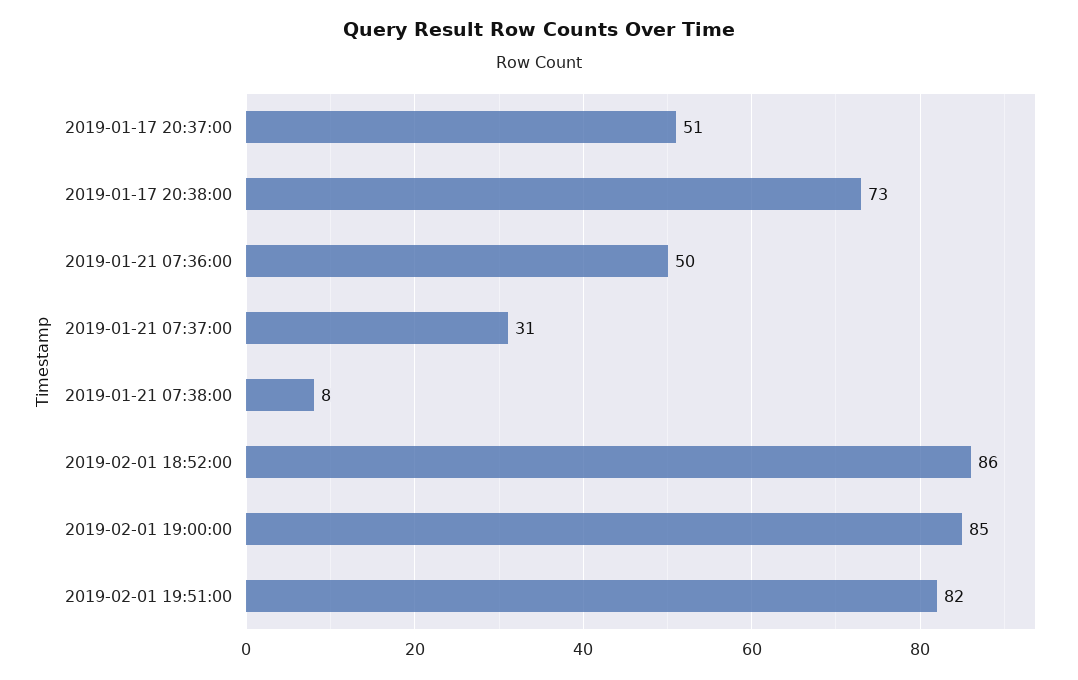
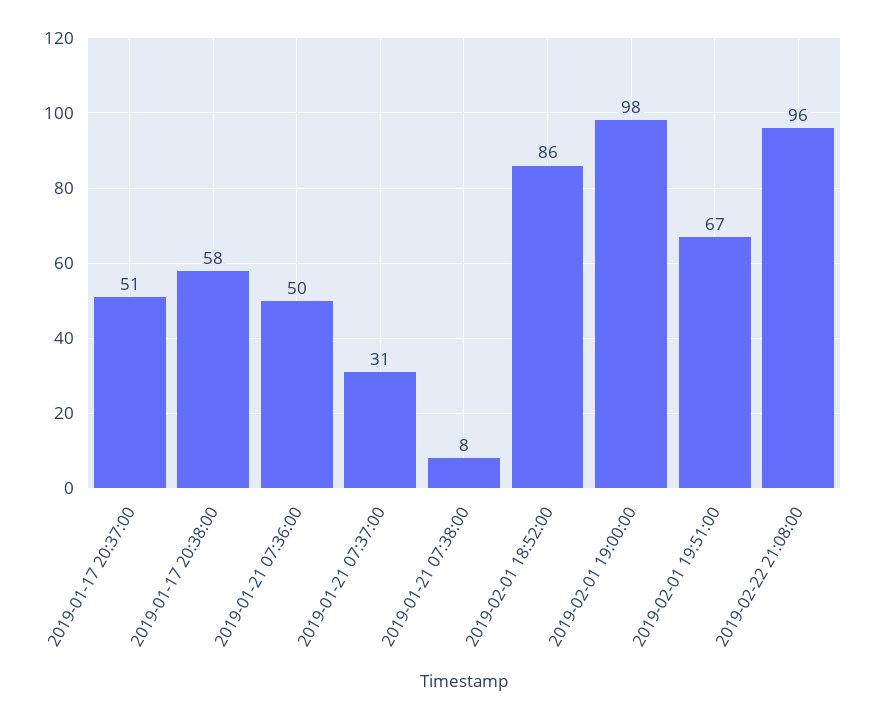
2019-01-17 20:38:00: 73 -> 58
2019-02-01 19:00:00: 85 -> 98
2019-02-01 19:51:00: 82 -> 67
2019-02-22 21:08:00: none -> 96

